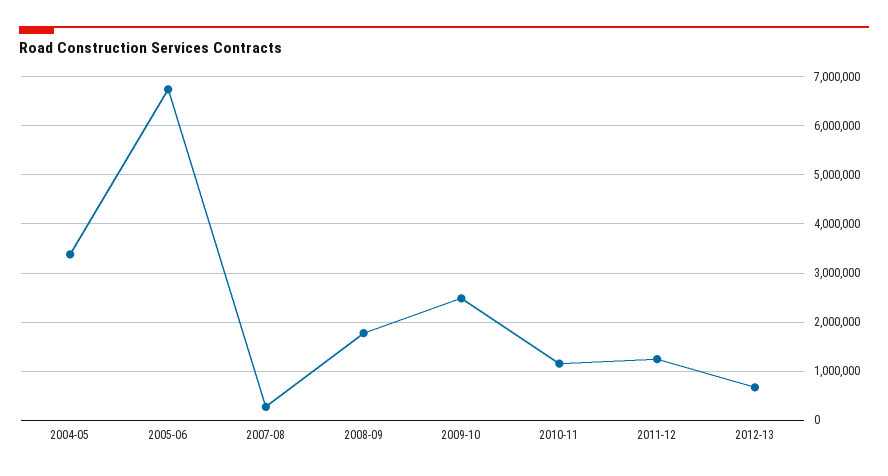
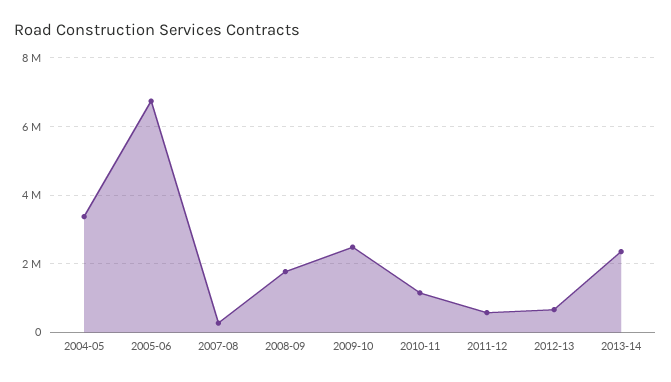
2011-12: 1200000 -> 600000
2013-14: none -> 2400000

